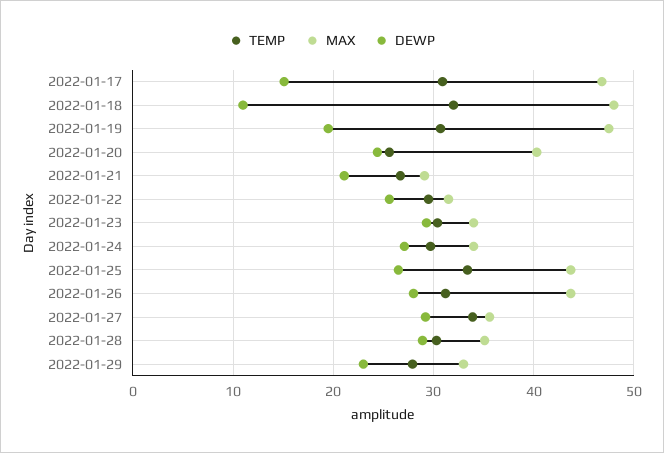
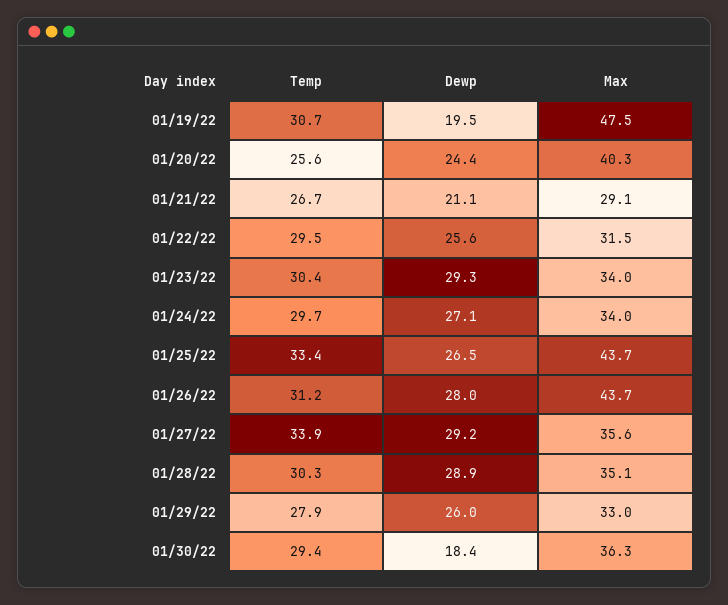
TEMP, 2022-01-17: 31 -> none
MAX, 2022-01-17: 47 -> none
DEWP, 2022-01-17: 15 -> none
TEMP, 2022-01-18: 32 -> none
MAX, 2022-01-18: 48 -> none
DEWP, 2022-01-18: 11 -> none
DEWP, 2022-01-29: 23 -> 26
TEMP, 01/30/22: none -> 29.4
DEWP, 01/30/22: none -> 18.4
MAX, 01/30/22: none -> 36.3

